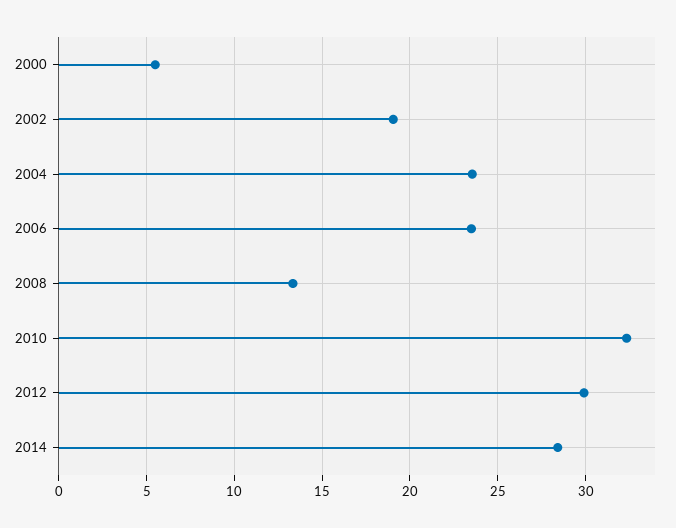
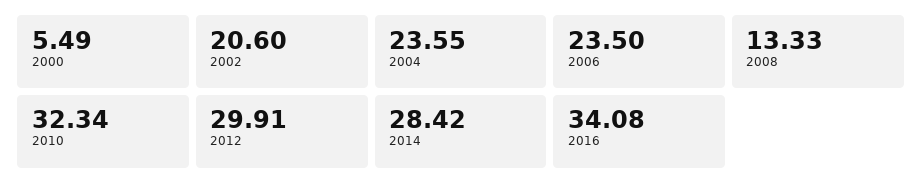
2002: 19 -> 20.6
2016: none -> 34.08

